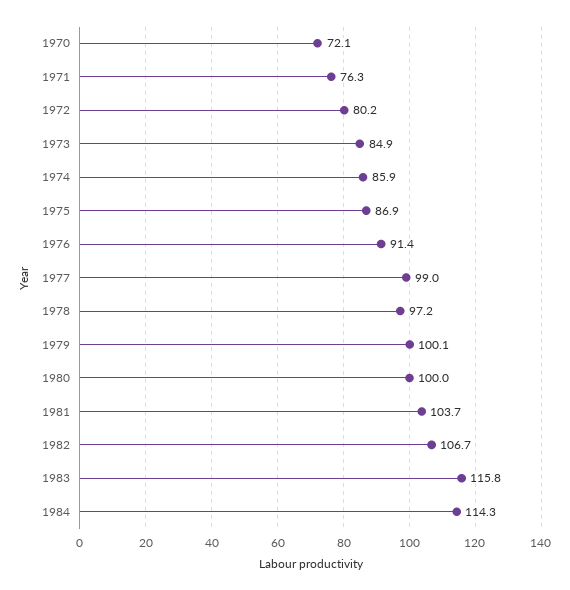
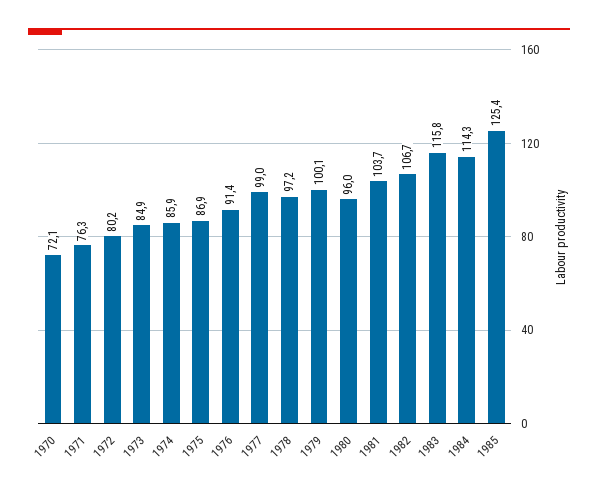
1980: 100 -> 96
1985: none -> 125.4

